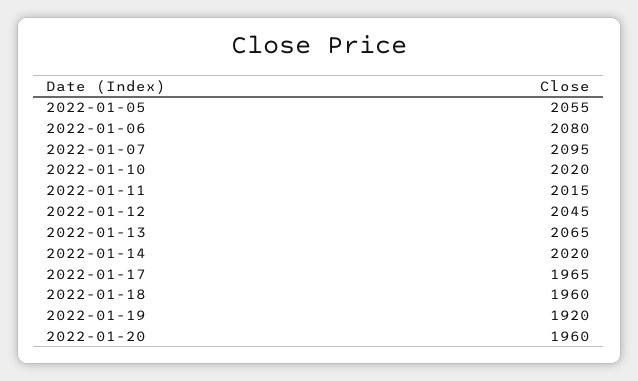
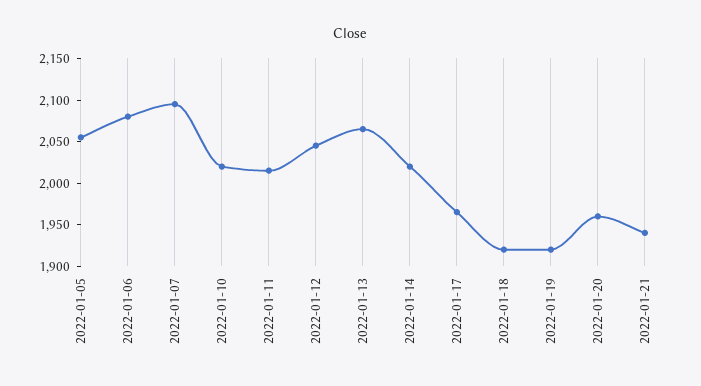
2022-01-18: 1960 -> 1920
2022-01-21: none -> 1940

